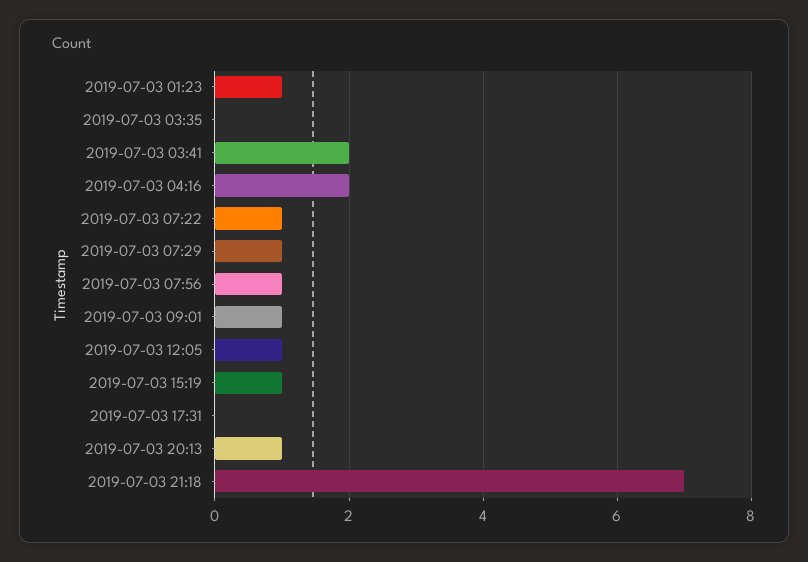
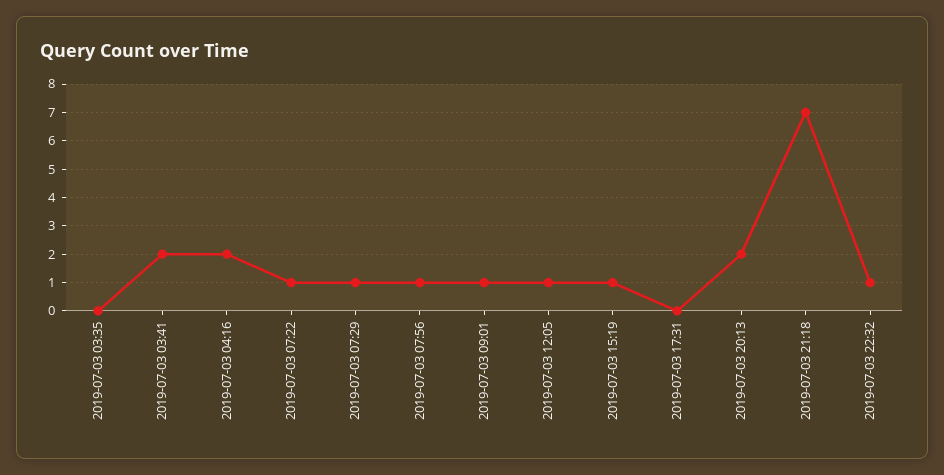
2019-07-03 01:23: 1 -> none
2019-07-03 20:13: 1 -> 2
2019-07-03 22:32: none -> 1

